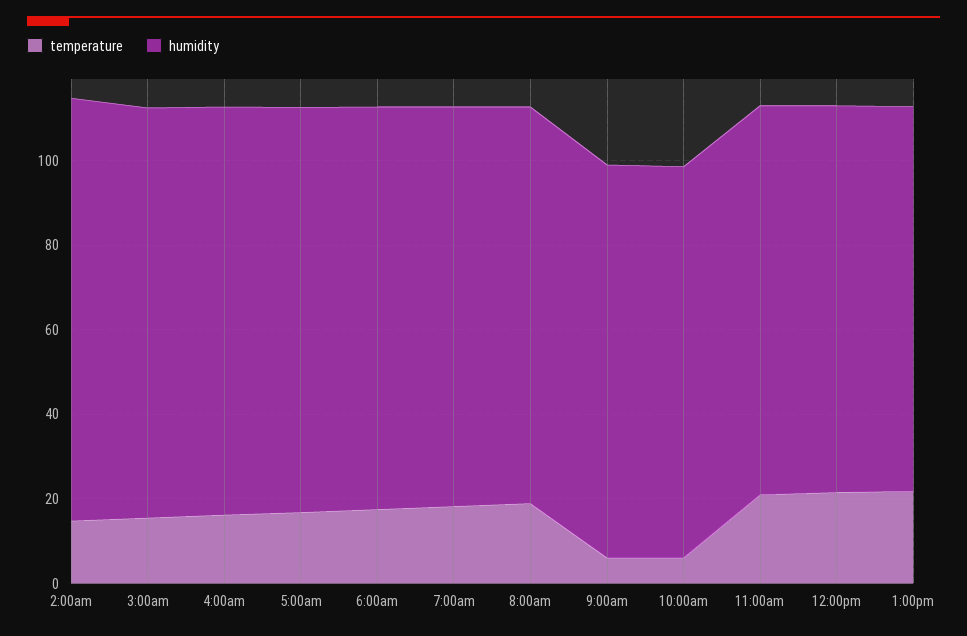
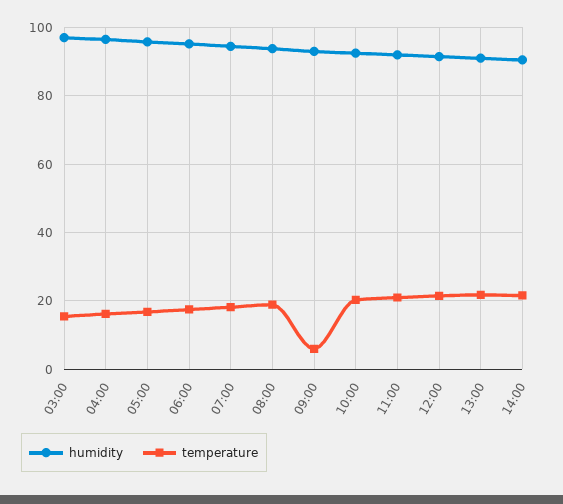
temperature, 2:00am: 15 -> none
humidity, 2:00am: 100 -> none
temperature, 10:00am: 5 -> 20
humidity, 14:00: none -> 90
temperature, 14:00: none -> 22

